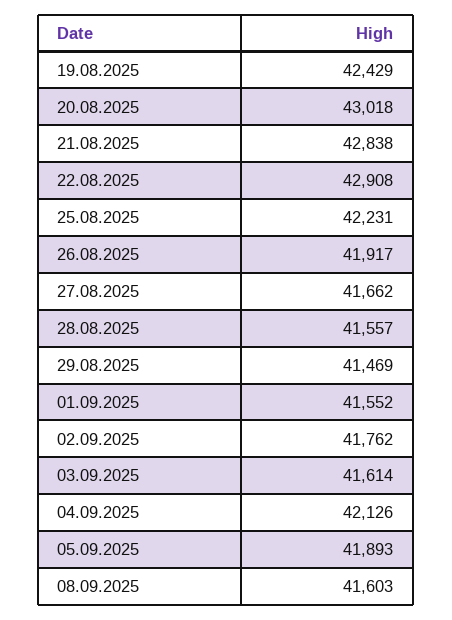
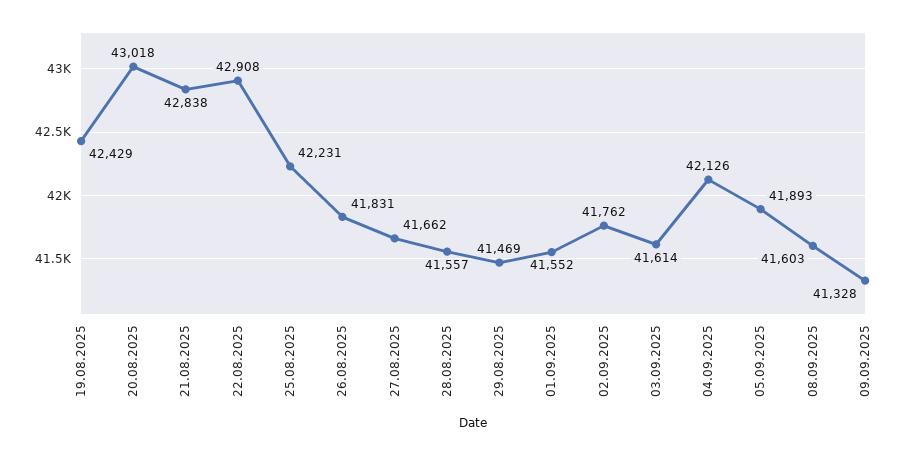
26.08.2025: 41917 -> 41831
09.09.2025: none -> 41328

